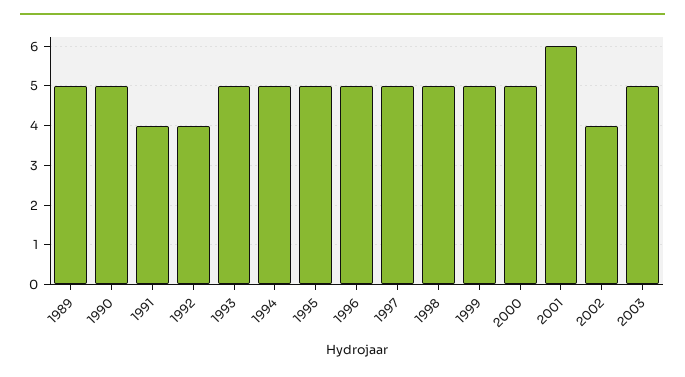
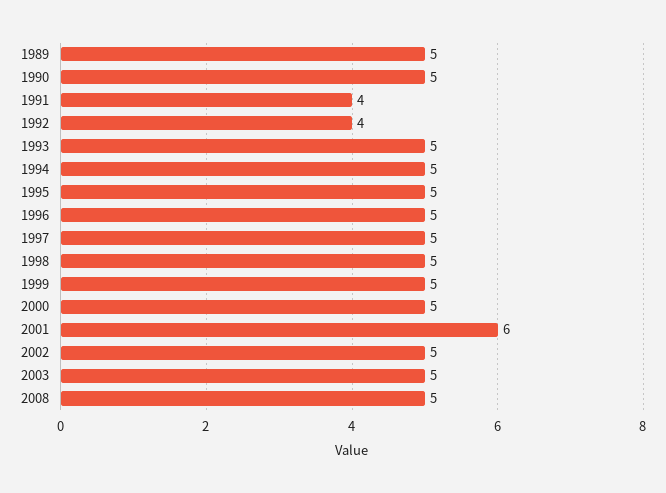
2002: 4 -> 5
2008: none -> 5

